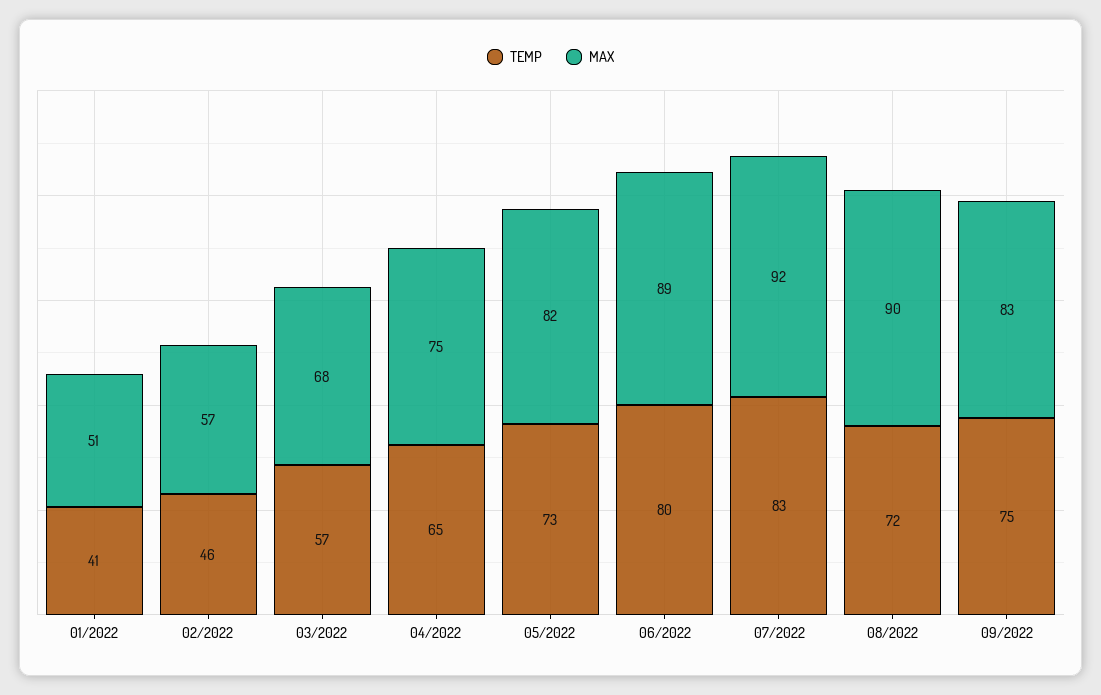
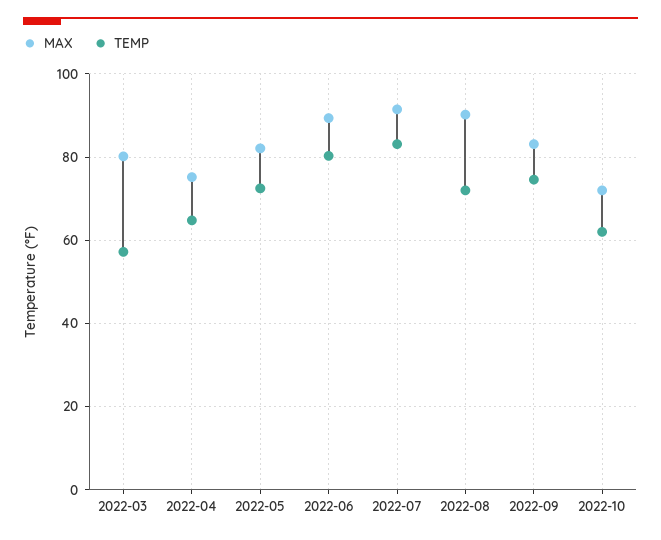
TEMP, 01/2022: 41 -> none
MAX, 01/2022: 51 -> none
TEMP, 02/2022: 46 -> none
MAX, 02/2022: 57 -> none
MAX, 03/2022: 68 -> 80
MAX, 2022-10: none -> 72
TEMP, 2022-10: none -> 62

